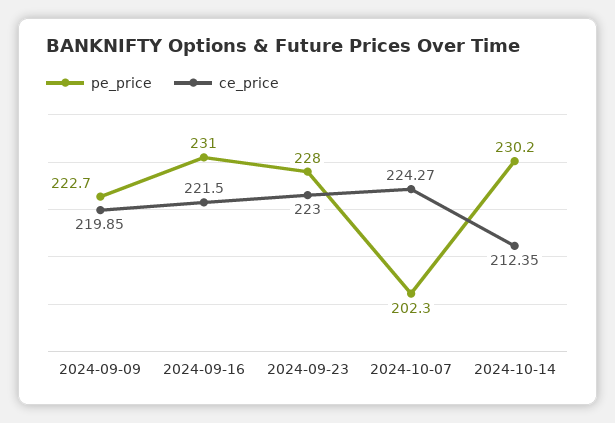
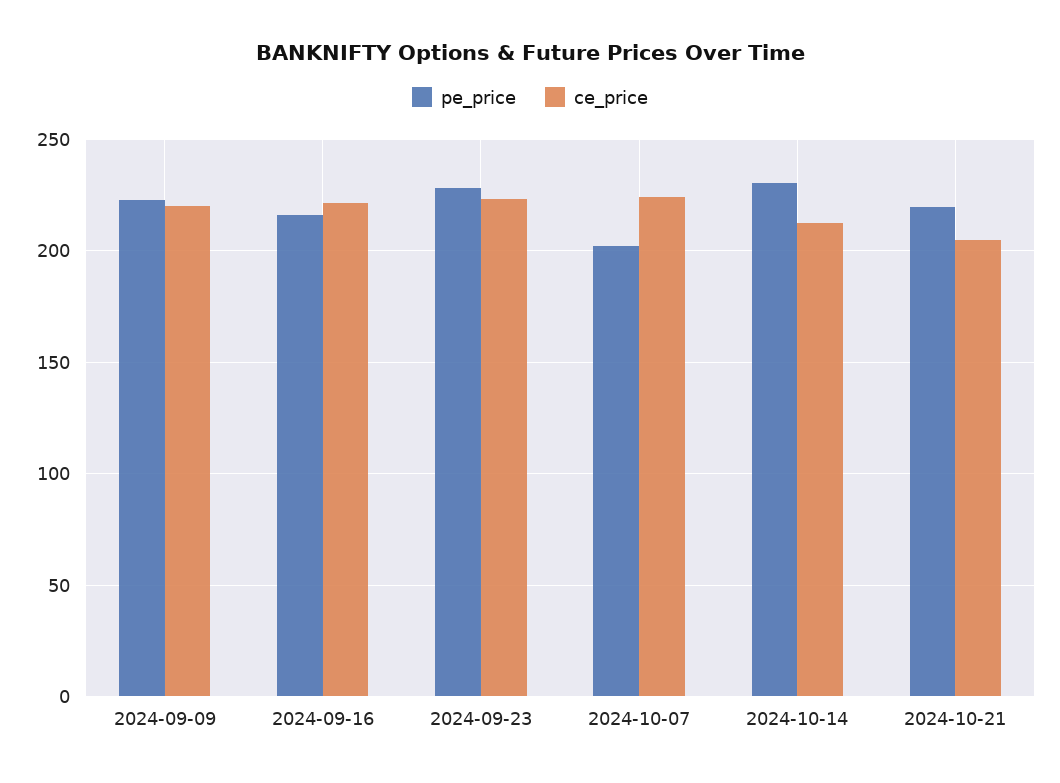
pe_price, 2024-09-16: 231 -> 215
pe_price, 2024-10-21: none -> 220
ce_price, 2024-10-21: none -> 205

